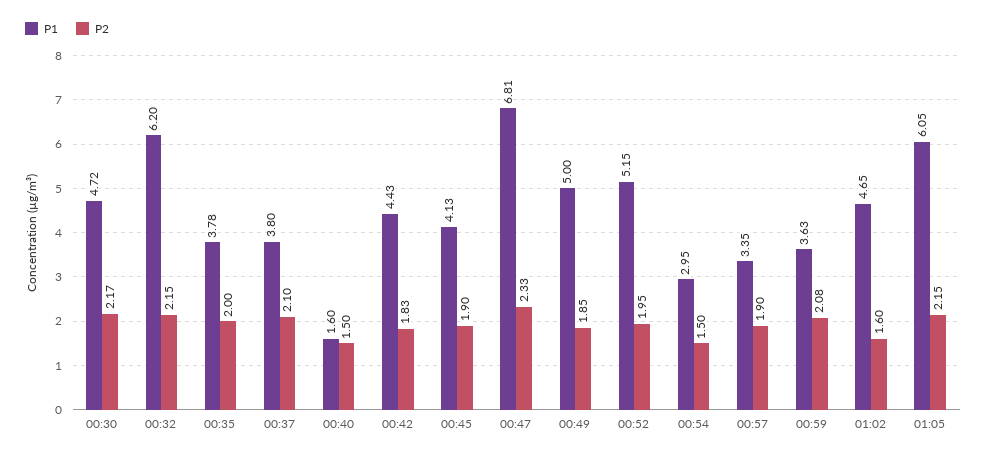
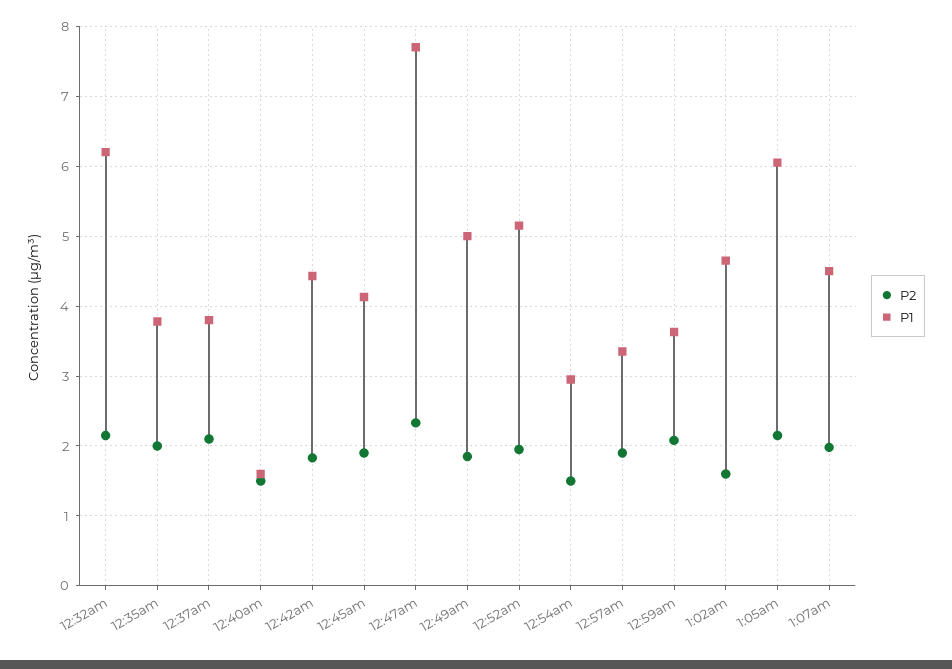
P1, 00:30: 4.72 -> none
P2, 00:30: 2.17 -> none
P1, 00:47: 6.81 -> 7.7
P2, 1:07am: none -> 2
P1, 1:07am: none -> 4.5

